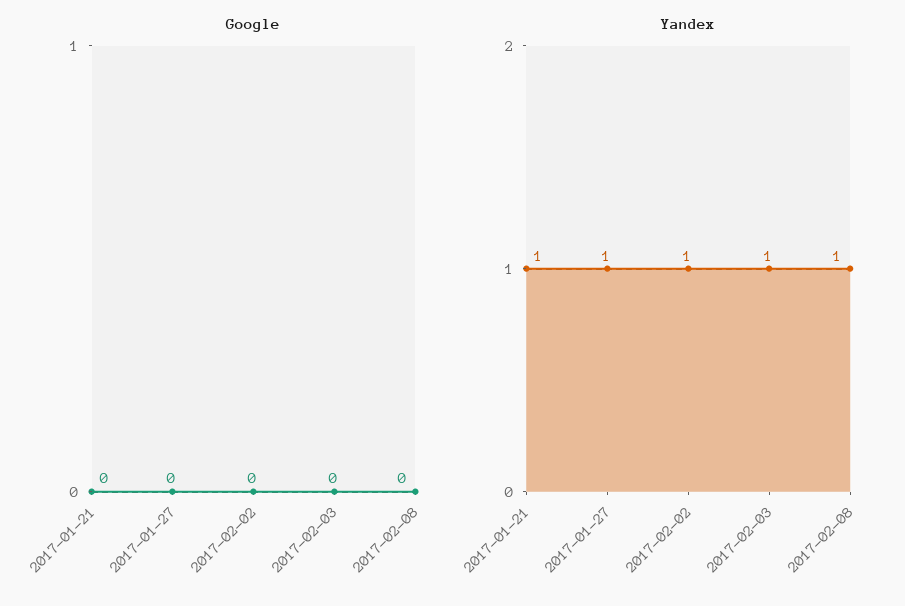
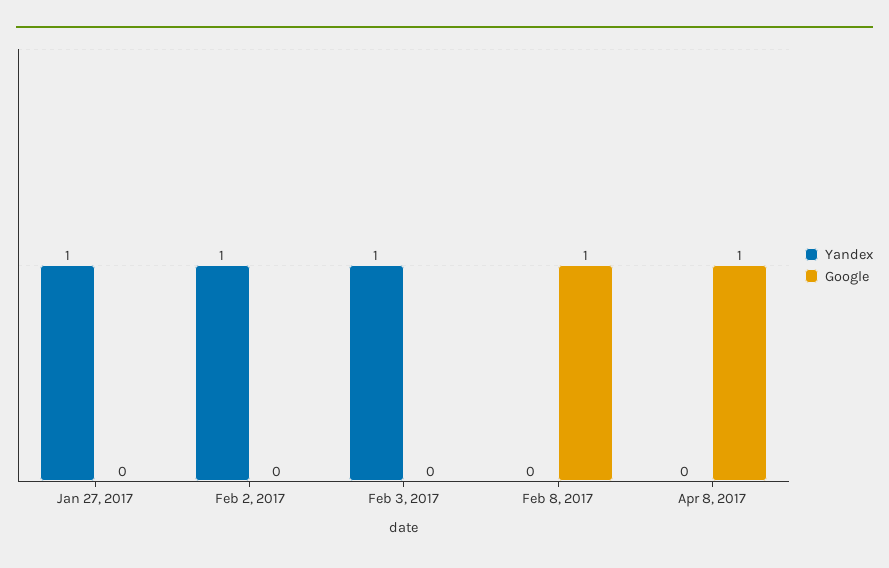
Google, 2017-01-21: 0 -> none
Google, 2017-02-08: 0 -> 1
Yandex, 2017-01-21: 1 -> none
Yandex, 2017-02-08: 1 -> 0
Yandex, Apr 8, 2017: none -> 0
Google, Apr 8, 2017: none -> 1

